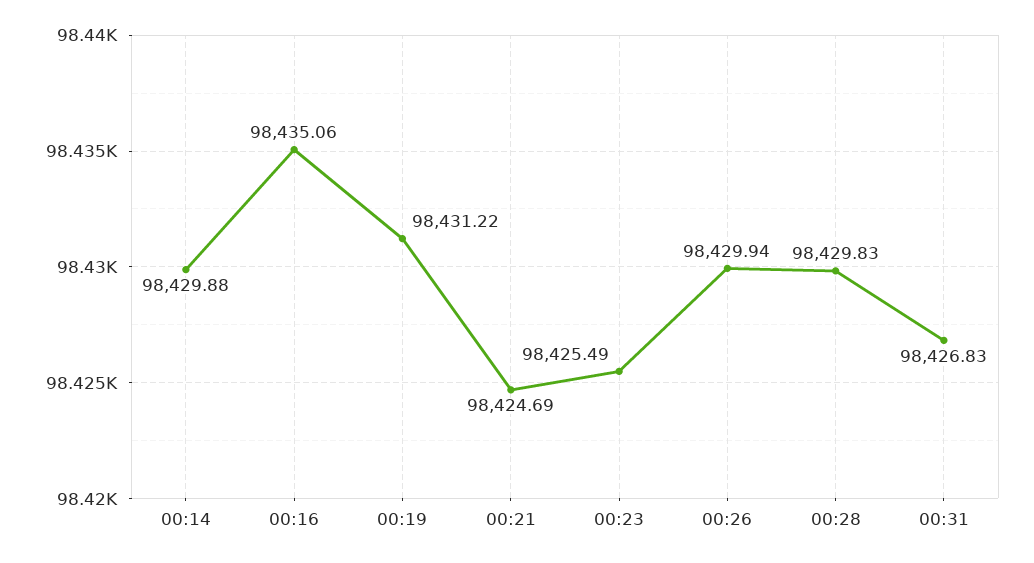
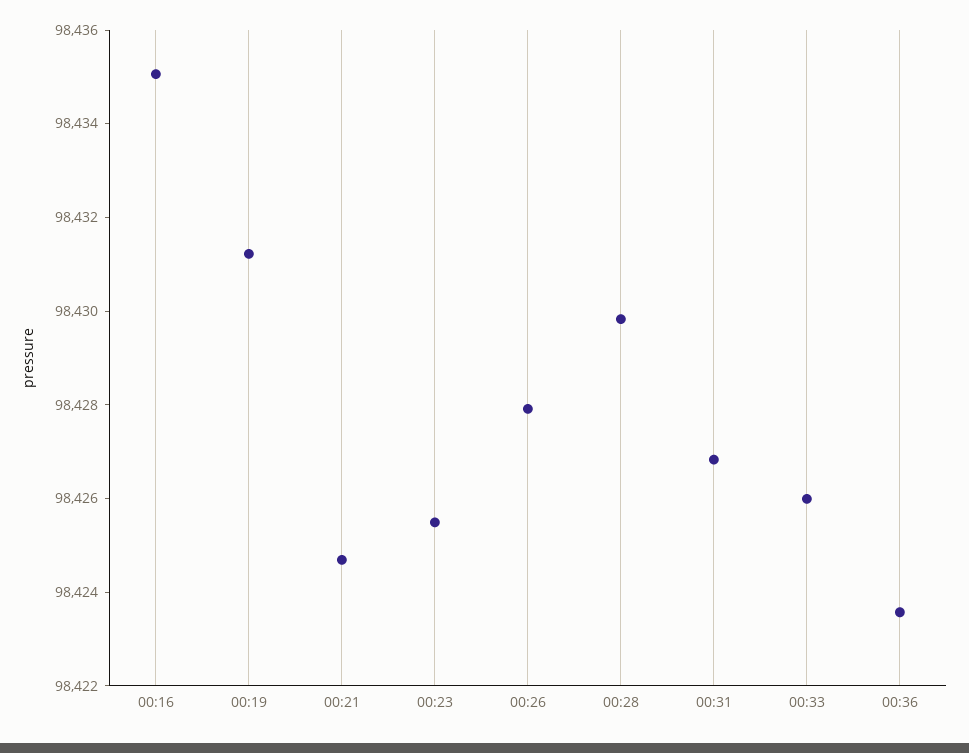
00:14: 98429.88 -> none
00:26: 98429.94 -> 98428
00:33: none -> 98426
00:36: none -> 98423.5

